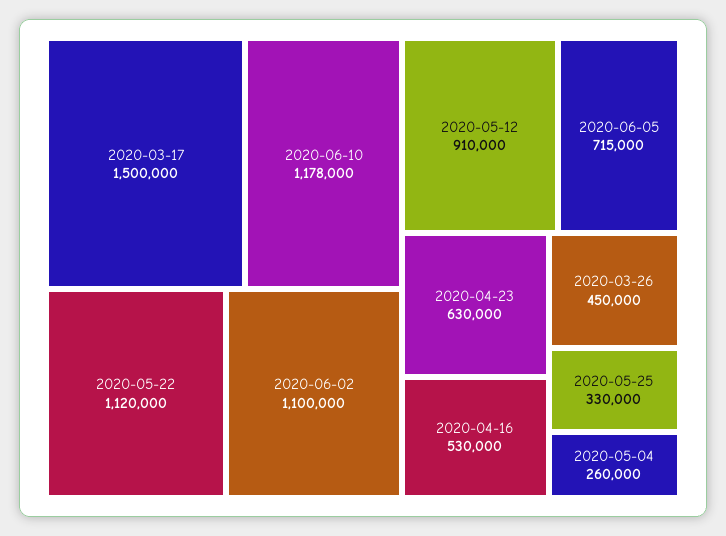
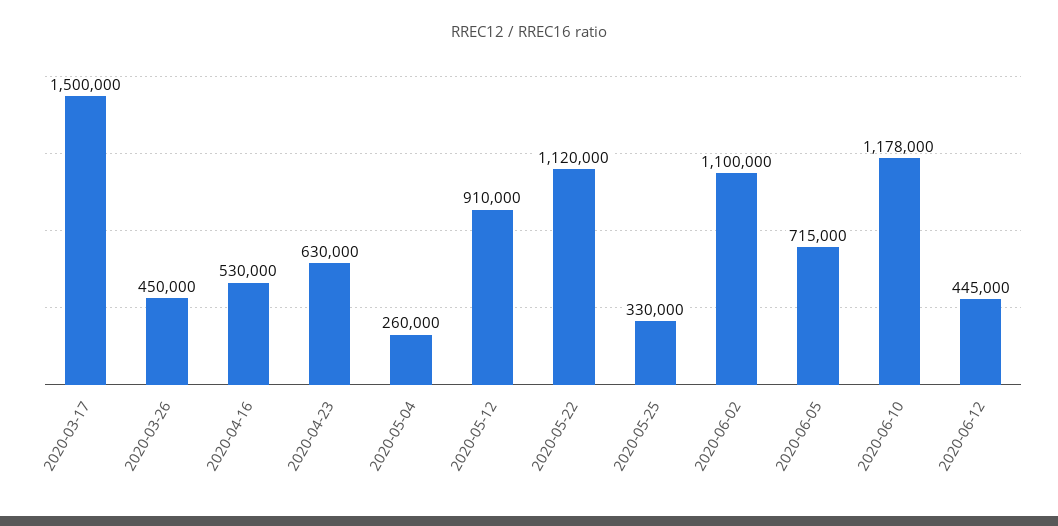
2020-06-12: none -> 445000

